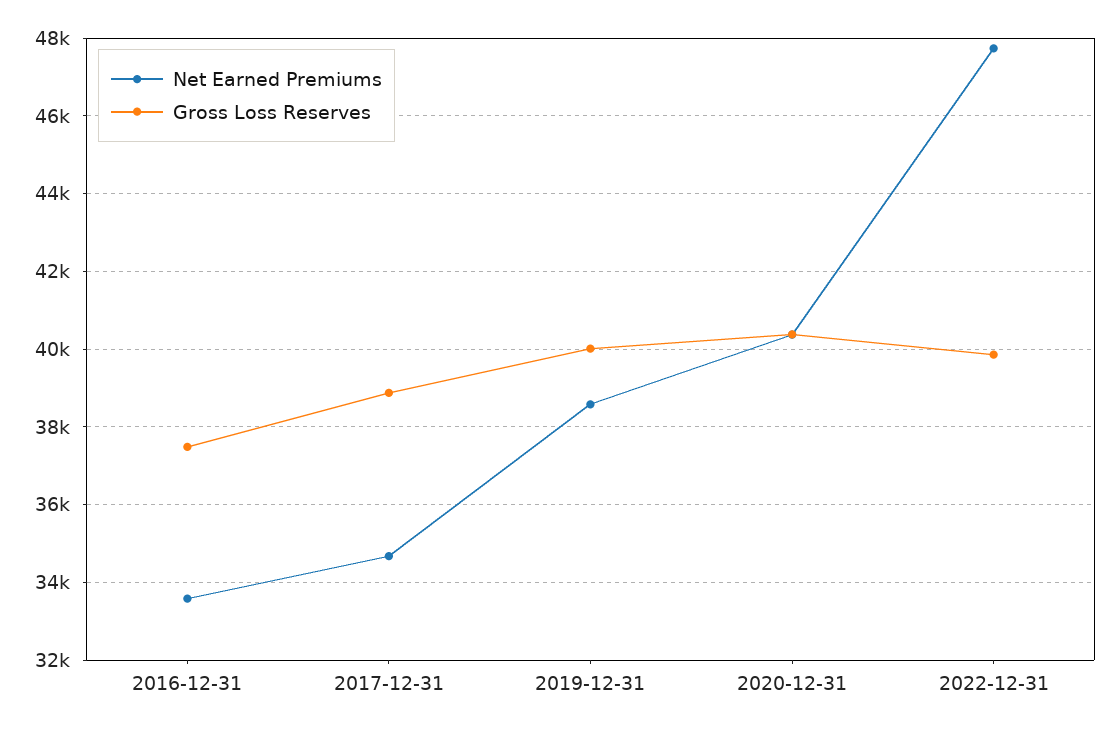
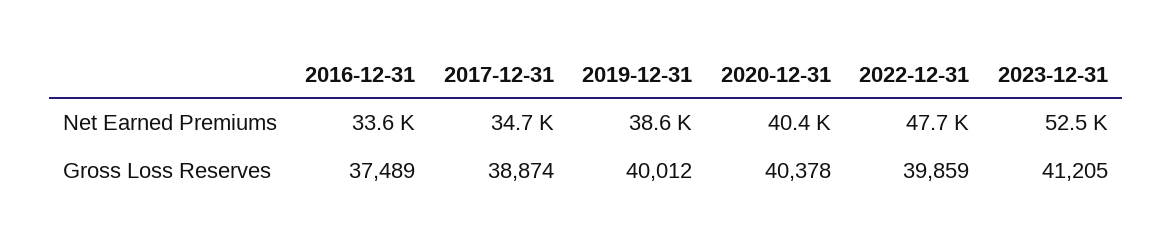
Net Earned Premiums, 2023-12-31: none -> 52500
Gross Loss Reserves, 2023-12-31: none -> 41205

